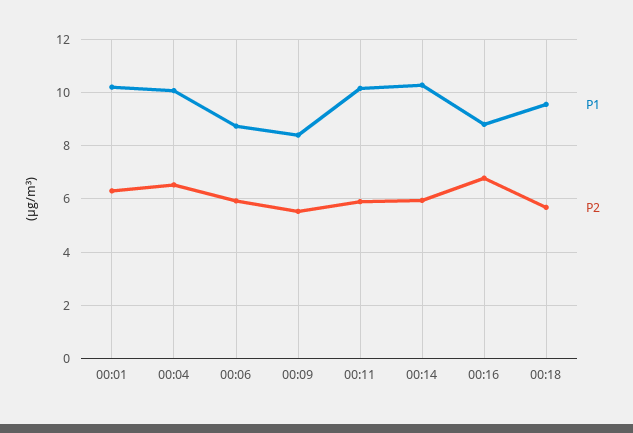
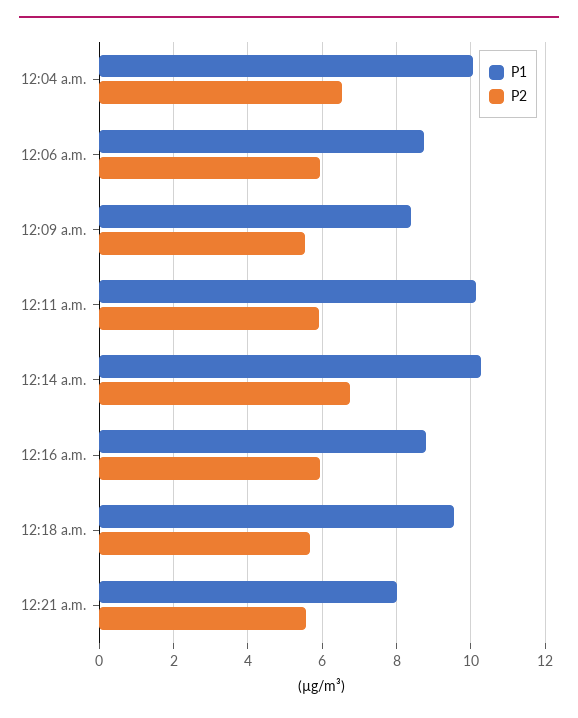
P1, 00:01: 10.25 -> none
P2, 00:01: 6.25 -> none
P2, 00:14: 6 -> 6.8
P2, 00:16: 6.75 -> 6
P1, 12:21 a.m.: none -> 8
P2, 12:21 a.m.: none -> 5.6

